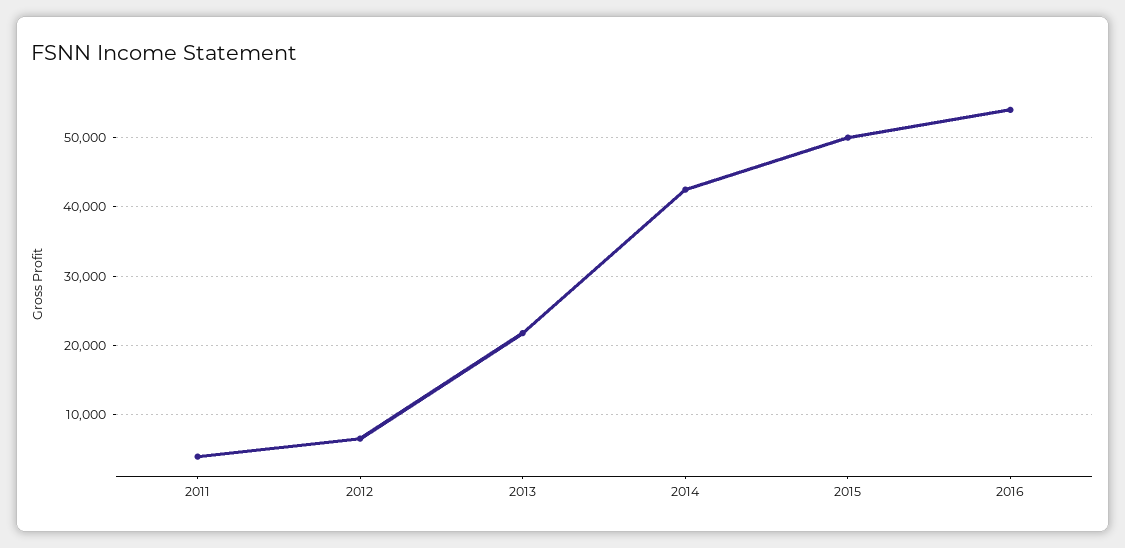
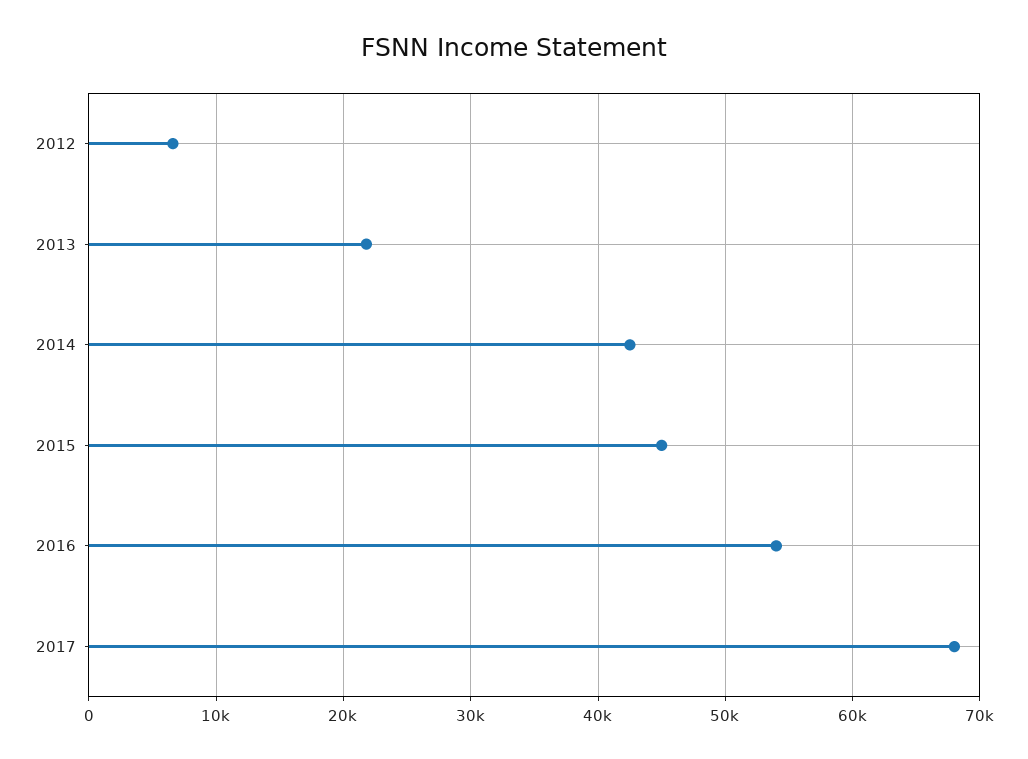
2011: 4000 -> none
2015: 50000 -> 45000
2017: none -> 68000

